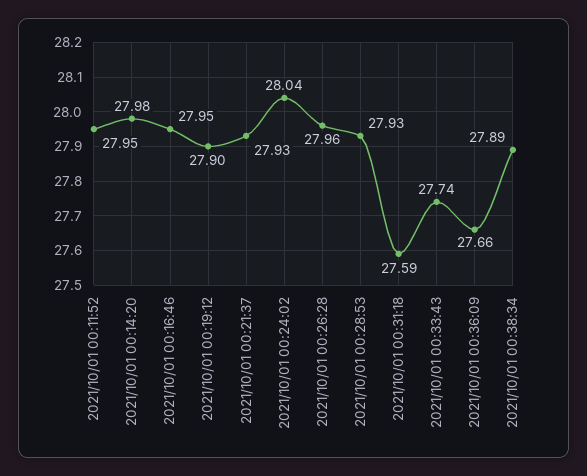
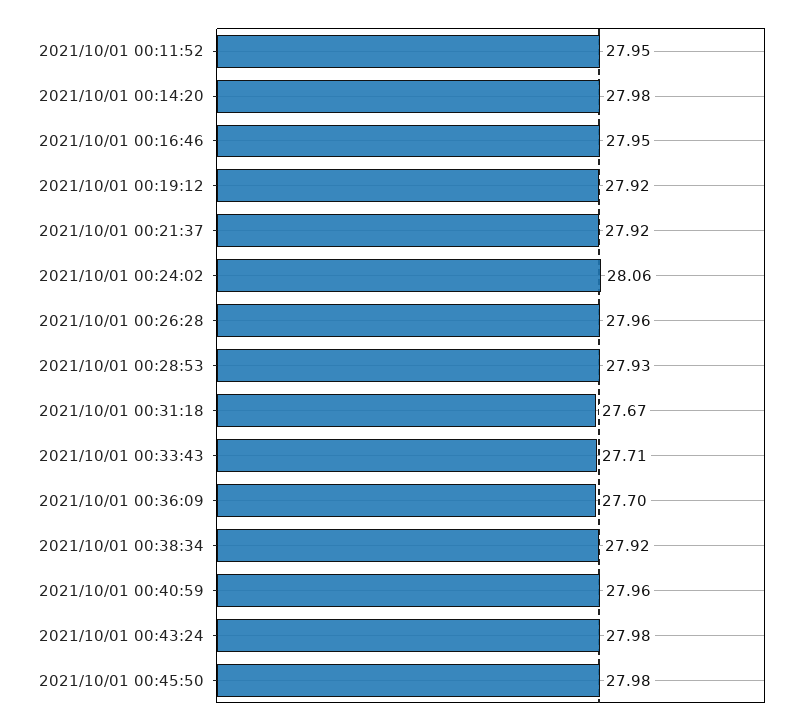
2021/10/01 00:19:12: 27.9 -> 27.92
2021/10/01 00:21:37: 27.93 -> 27.92
2021/10/01 00:24:02: 28.04 -> 28.06
2021/10/01 00:31:18: 27.59 -> 27.67
2021/10/01 00:33:43: 27.74 -> 27.71
2021/10/01 00:36:09: 27.66 -> 27.7
2021/10/01 00:38:34: 27.89 -> 27.92
2021/10/01 00:40:59: none -> 27.96
2021/10/01 00:43:24: none -> 27.98
2021/10/01 00:45:50: none -> 27.98

